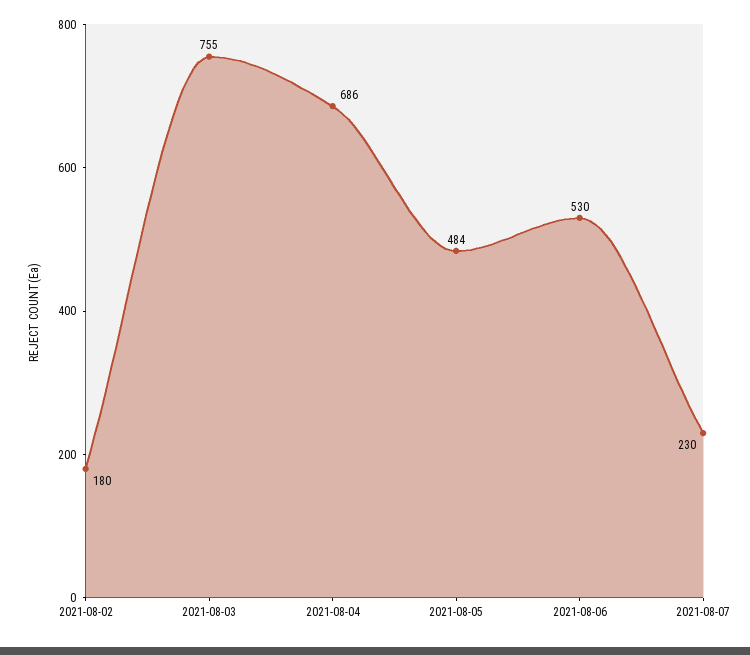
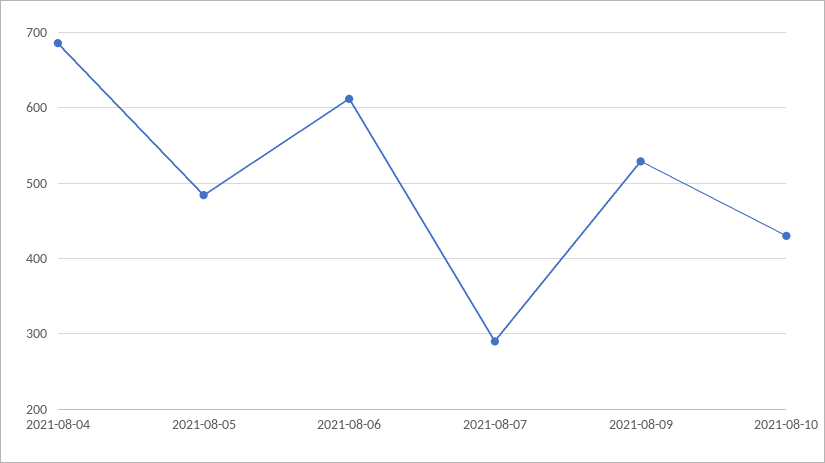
2021-08-02: 180 -> none
2021-08-03: 755 -> none
2021-08-06: 530 -> 610
2021-08-07: 230 -> 290
2021-08-09: none -> 530
2021-08-10: none -> 430

